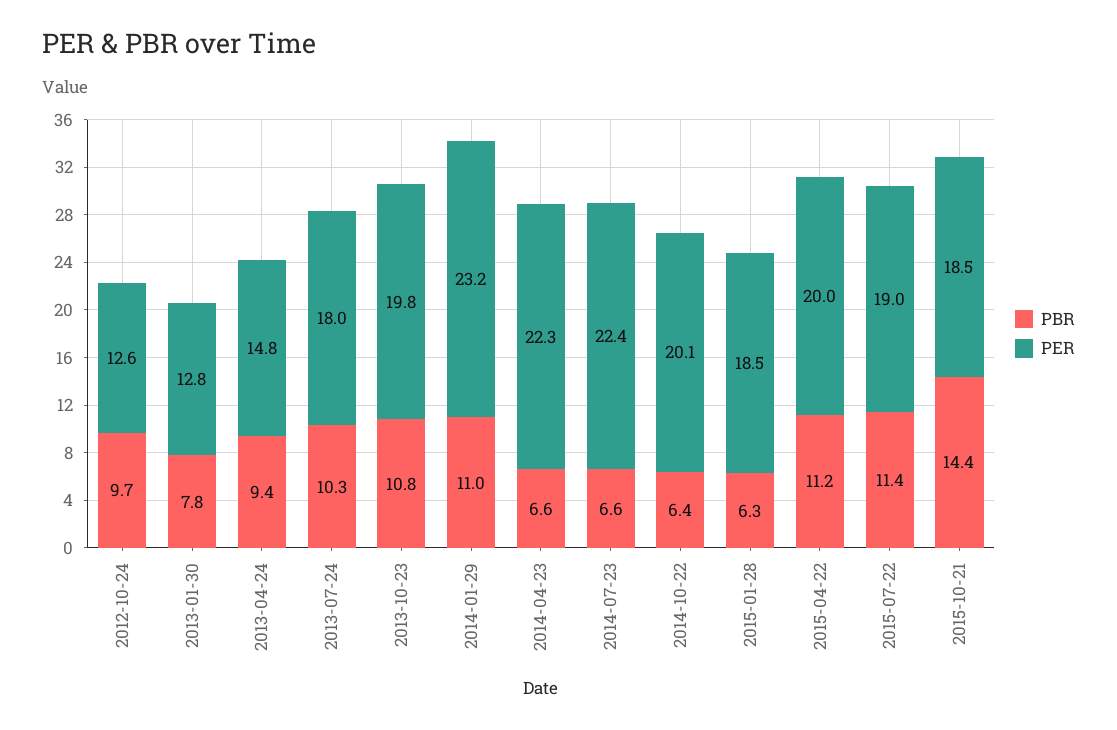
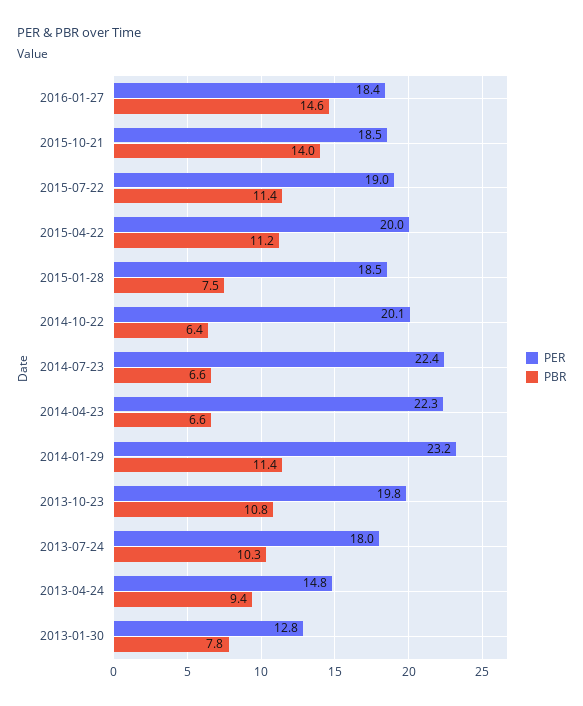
PBR, 2012-10-24: 9.7 -> none
PER, 2012-10-24: 12.6 -> none
PBR, 2014-01-29: 11 -> 11.4
PBR, 2015-01-28: 6.3 -> 7.5
PBR, 2015-10-21: 14.4 -> 14
PER, 2016-01-27: none -> 18.4
PBR, 2016-01-27: none -> 14.6

